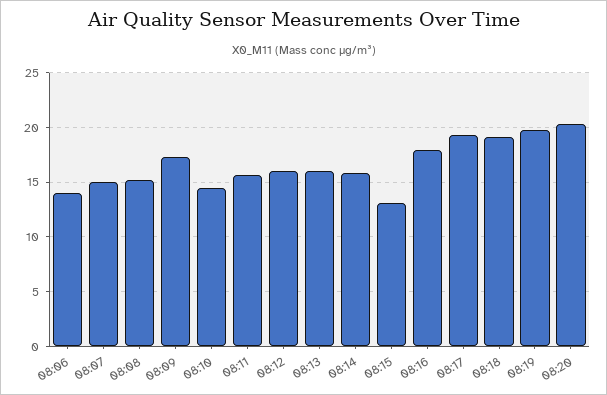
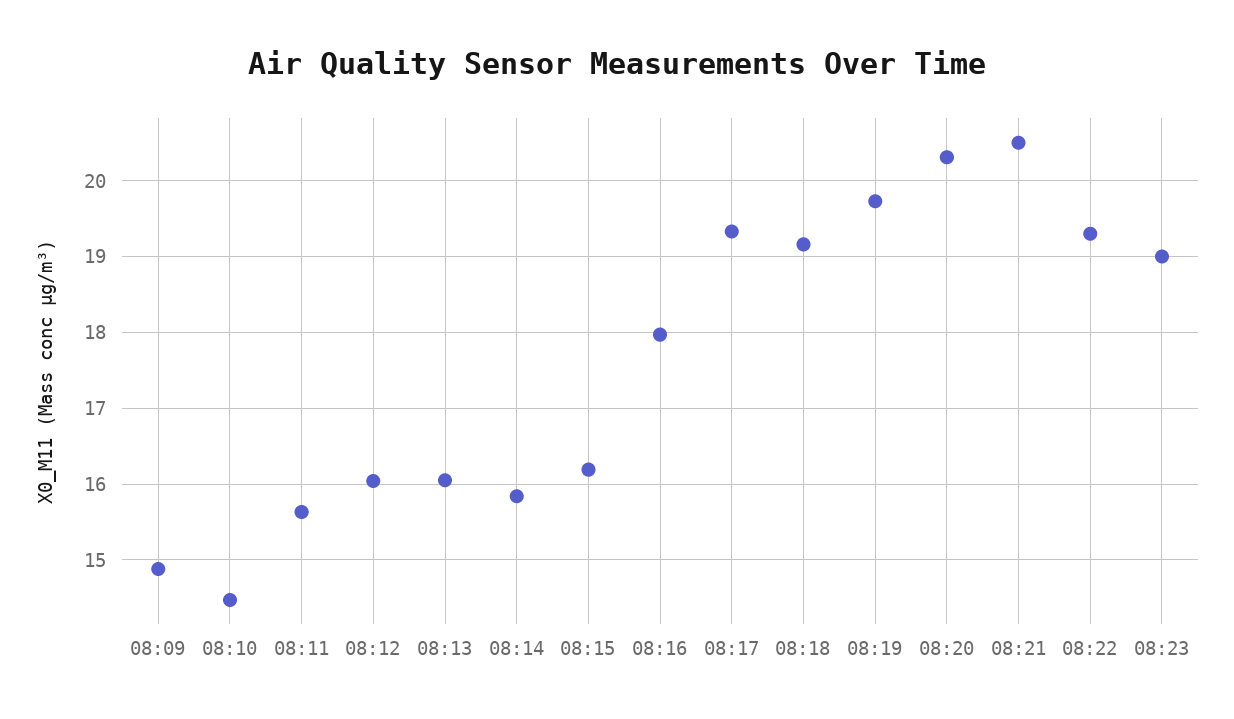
08:06: 14 -> none
08:07: 15 -> none
08:08: 15 -> none
08:09: 17 -> 14.9
08:15: 13 -> 16.2
08:21: none -> 20.5
08:22: none -> 19.3
08:23: none -> 19

